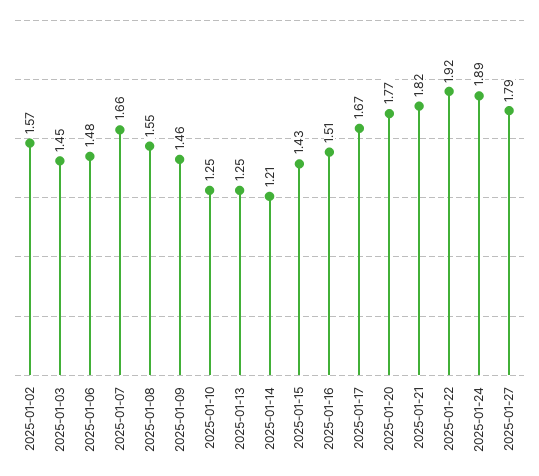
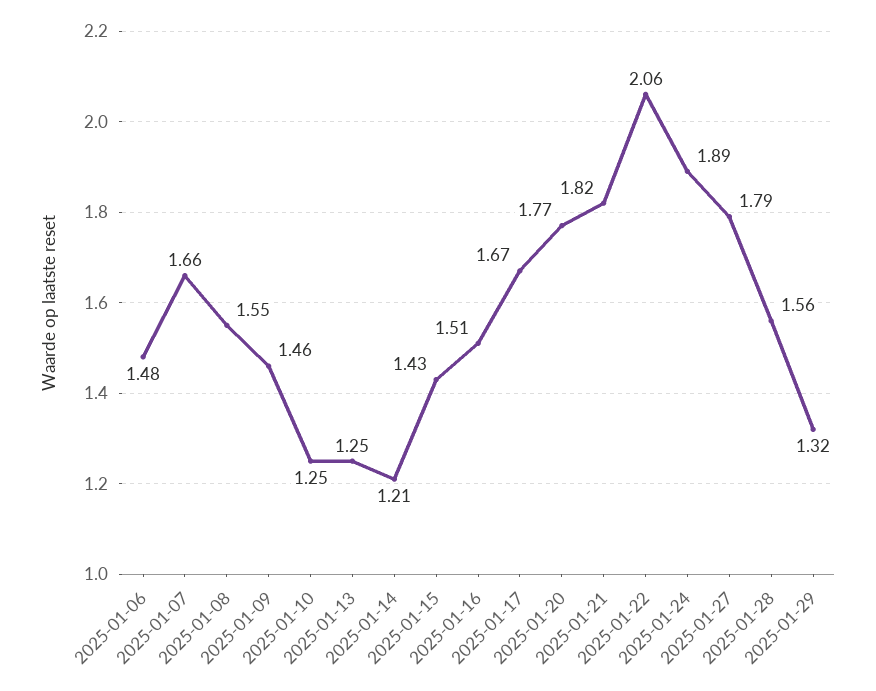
2025-01-02: 1.57 -> none
2025-01-03: 1.45 -> none
2025-01-22: 1.92 -> 2.06
2025-01-28: none -> 1.56
2025-01-29: none -> 1.32

